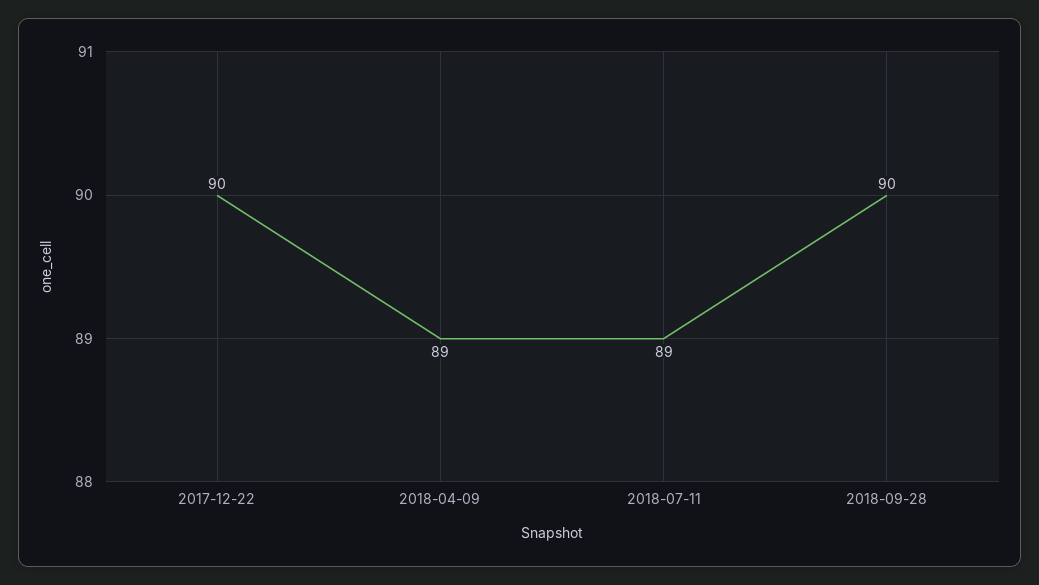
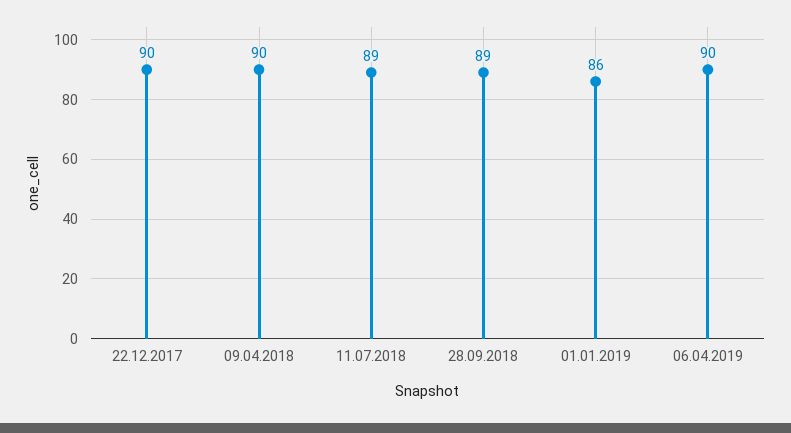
2018-04-09: 89 -> 90
2018-09-28: 90 -> 89
01.01.2019: none -> 86
06.04.2019: none -> 90

